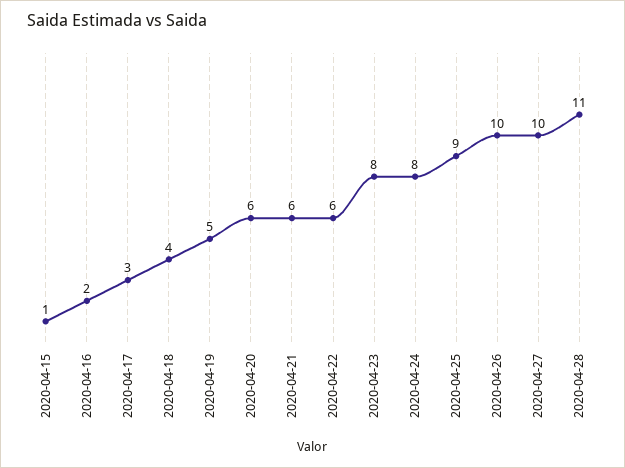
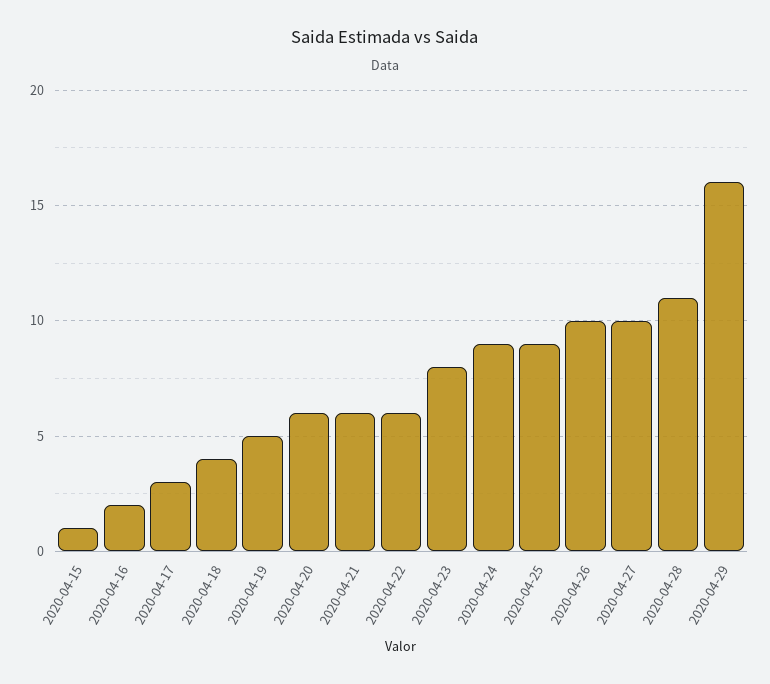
2020-04-24: 8 -> 9
2020-04-29: none -> 16

